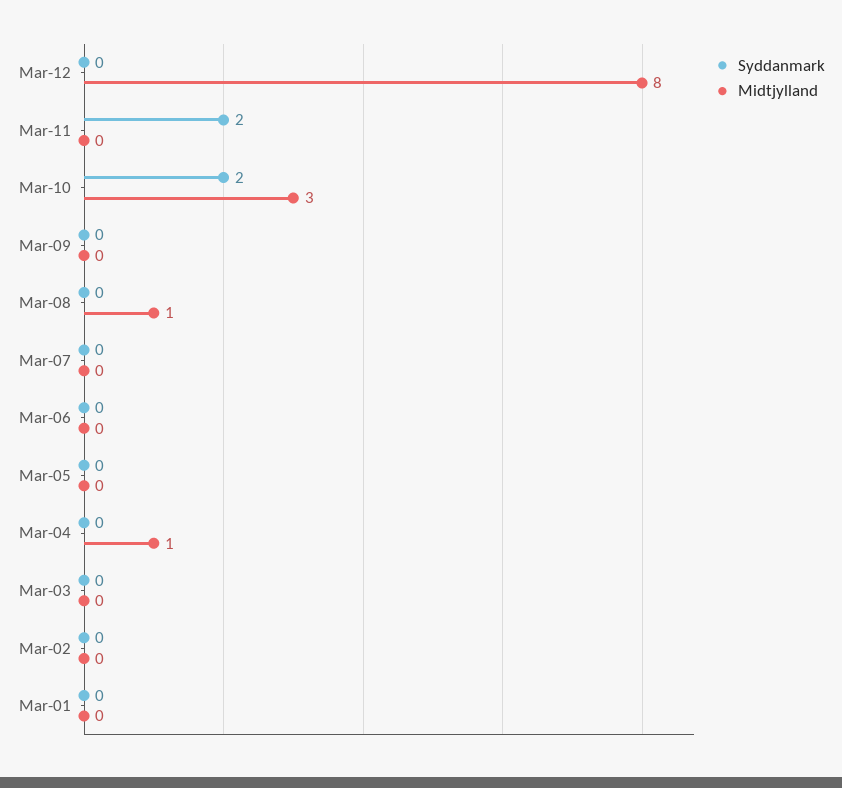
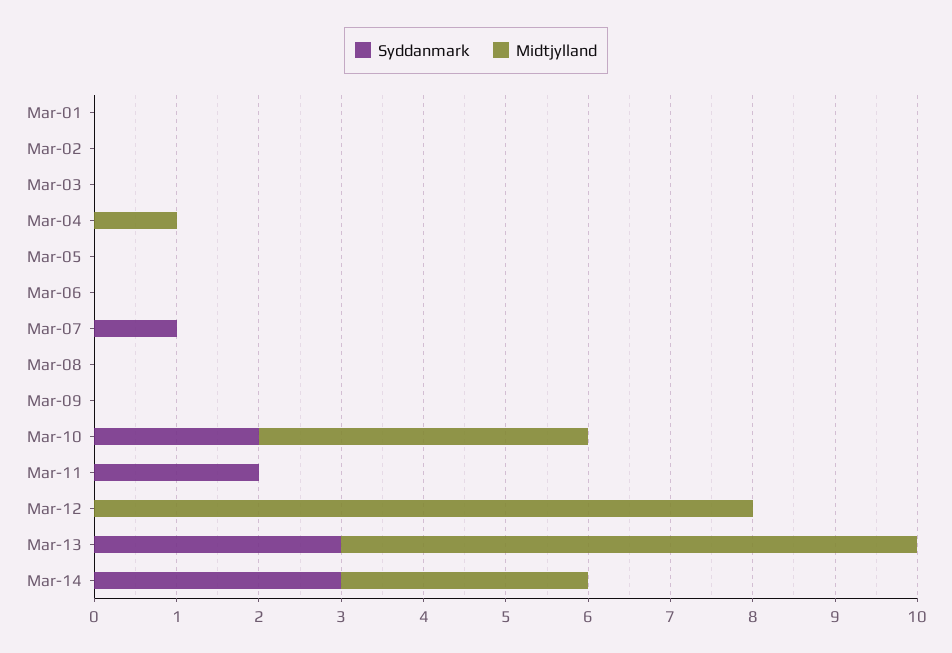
Midtjylland, Mar-10: 3 -> 4
Midtjylland, Mar-08: 1 -> 0
Syddanmark, Mar-07: 0 -> 1
Syddanmark, Mar-13: none -> 3
Midtjylland, Mar-13: none -> 7
Syddanmark, Mar-14: none -> 3
Midtjylland, Mar-14: none -> 3

